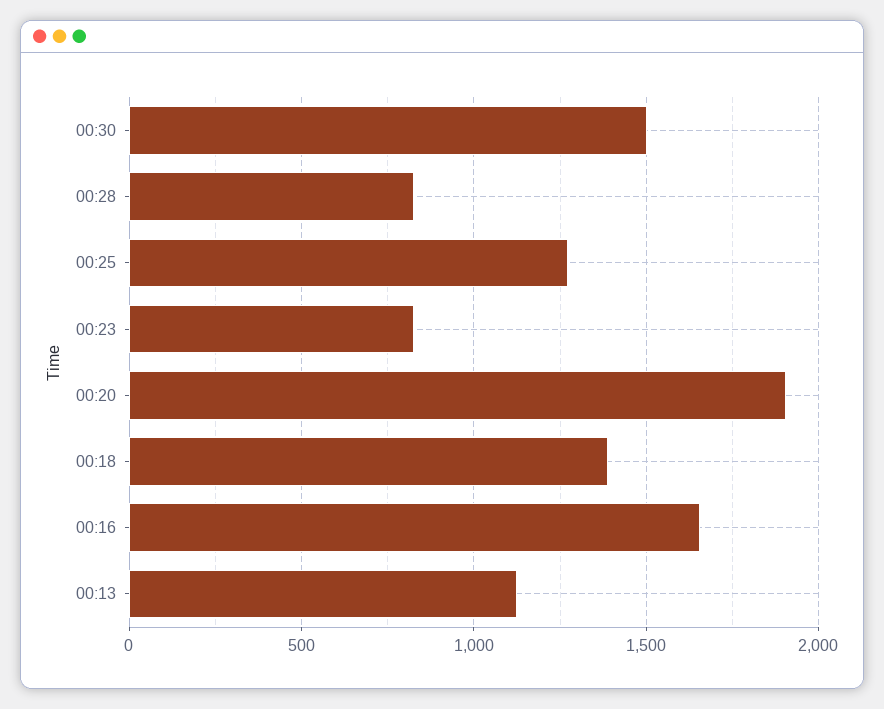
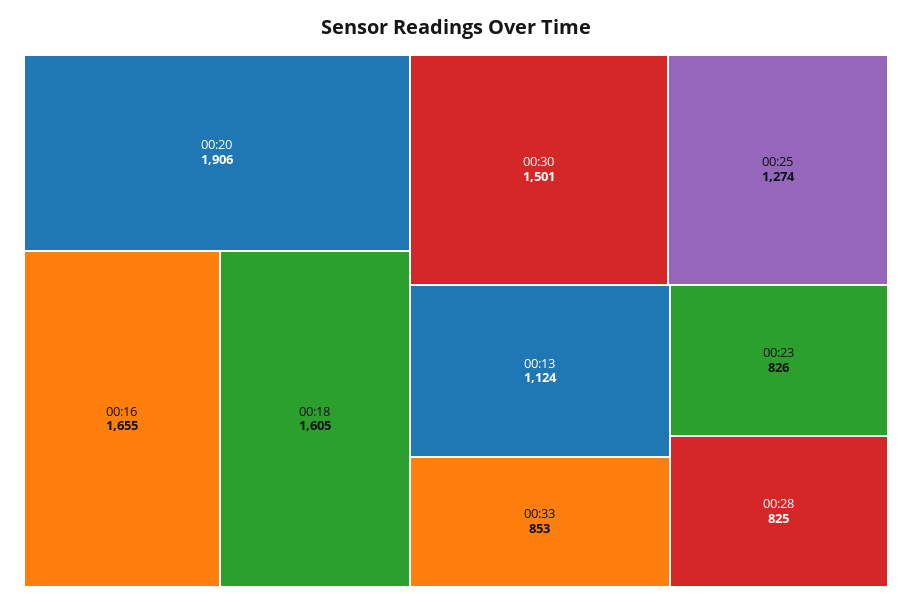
00:18: 1400 -> 1605
00:33: none -> 853

